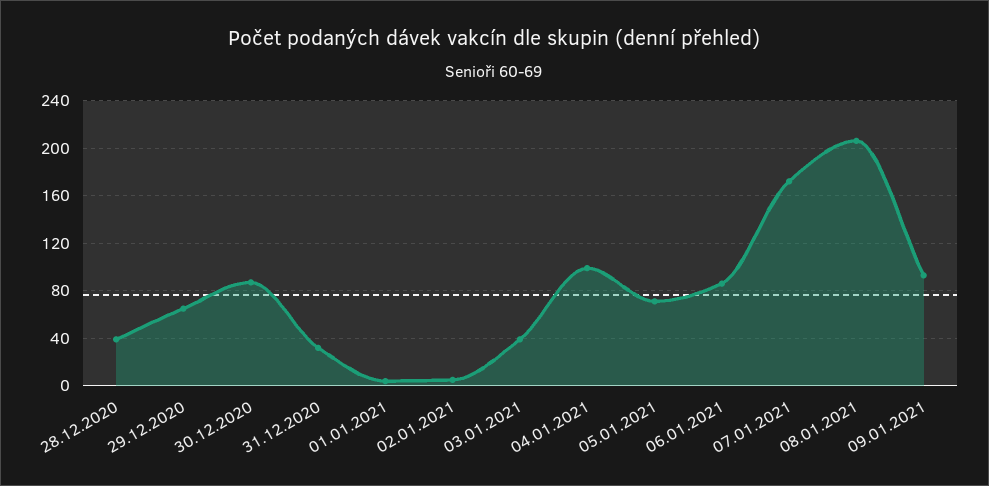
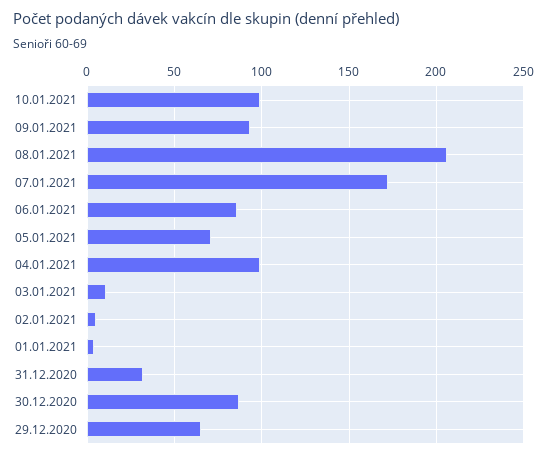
28.12.2020: 40 -> none
03.01.2021: 40 -> 10
10.01.2021: none -> 100

